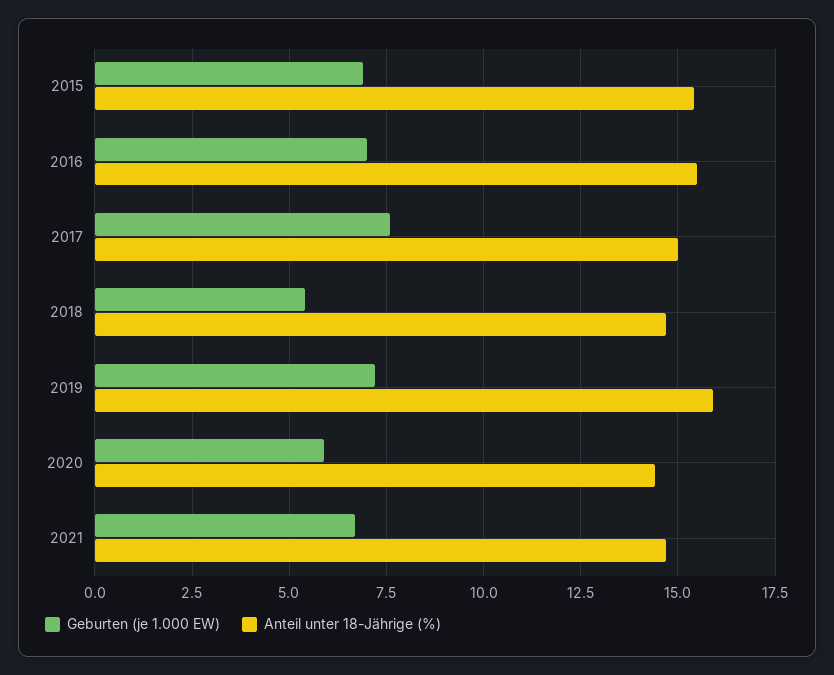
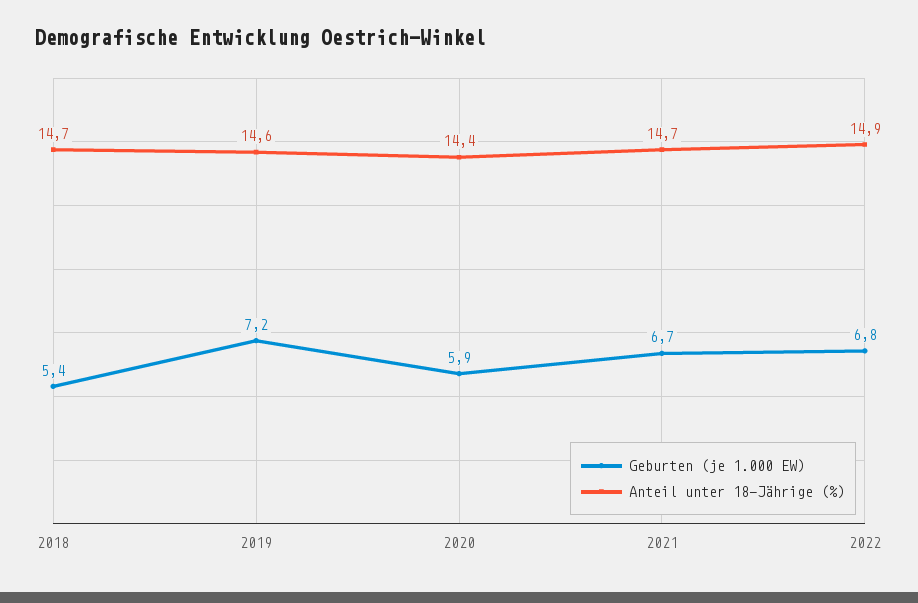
Geburten (je 1.000 EW), 2015: 7 -> none
Anteil unter 18-Jährige (%), 2015: 15.5 -> none
Geburten (je 1.000 EW), 2016: 7 -> none
Anteil unter 18-Jährige (%), 2016: 15.5 -> none
Geburten (je 1.000 EW), 2017: 7.5 -> none
Anteil unter 18-Jährige (%), 2017: 15 -> none
Anteil unter 18-Jährige (%), 2019: 16 -> 14.6
Geburten (je 1.000 EW), 2022: none -> 6.8
Anteil unter 18-Jährige (%), 2022: none -> 14.9

